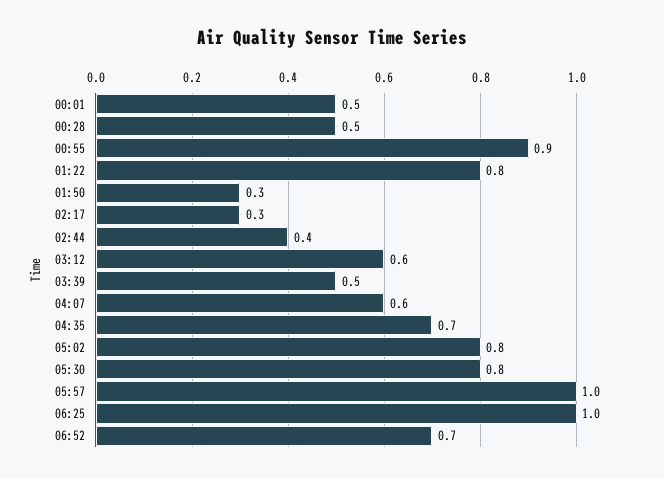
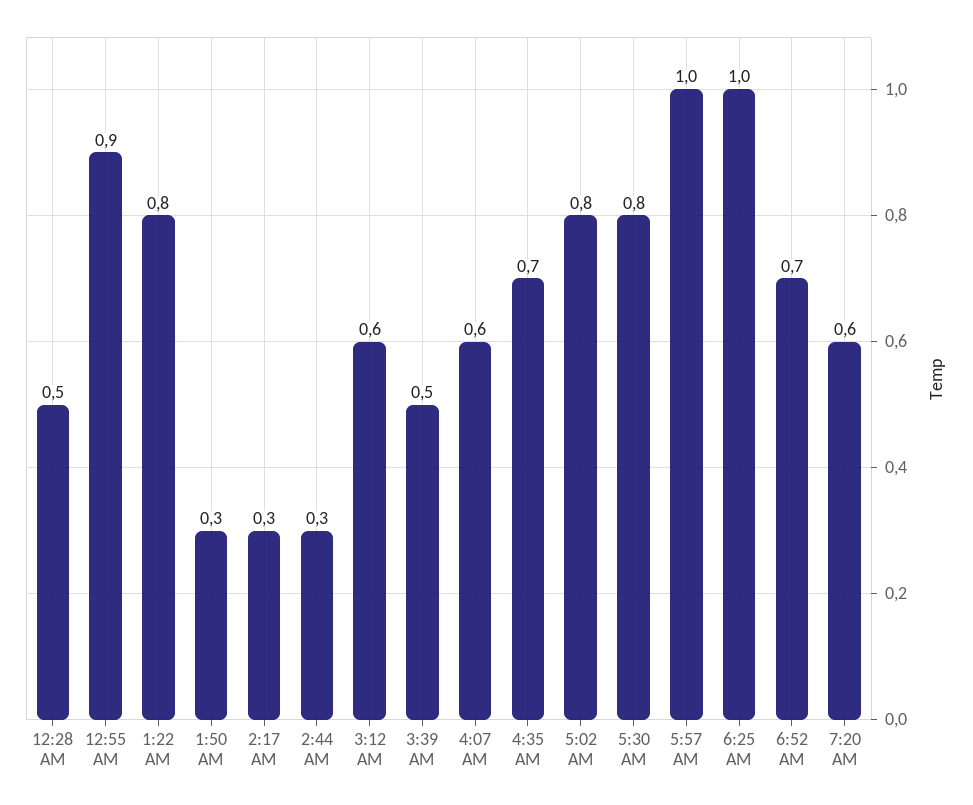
00:01: 0.5 -> none
02:44: 0.4 -> 0.3
7:20 AM: none -> 0.6

